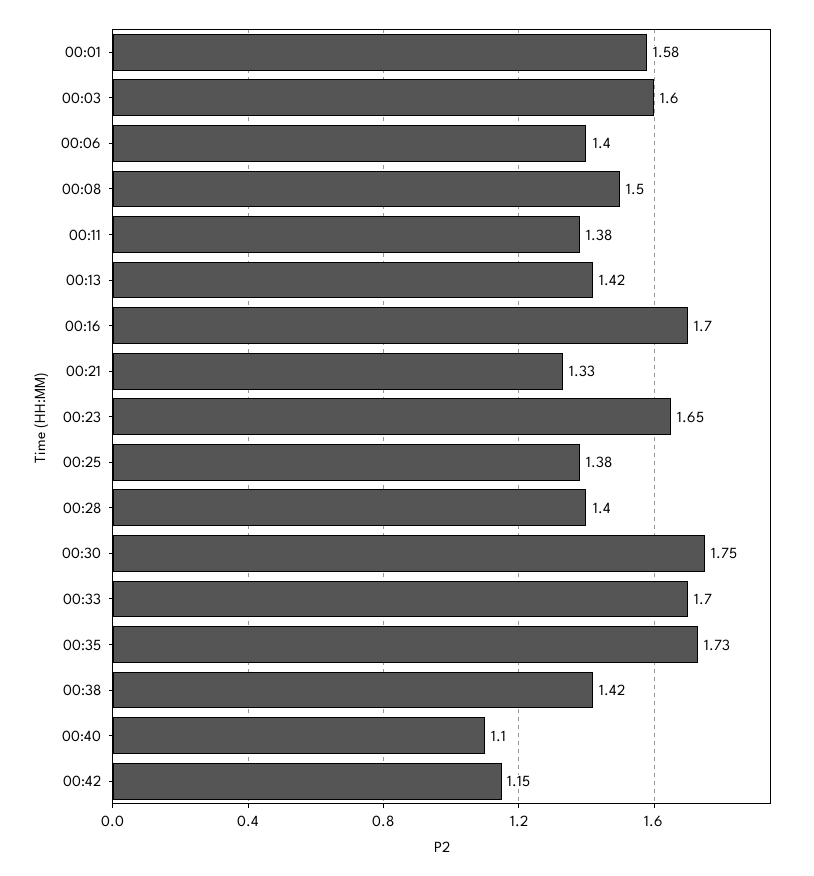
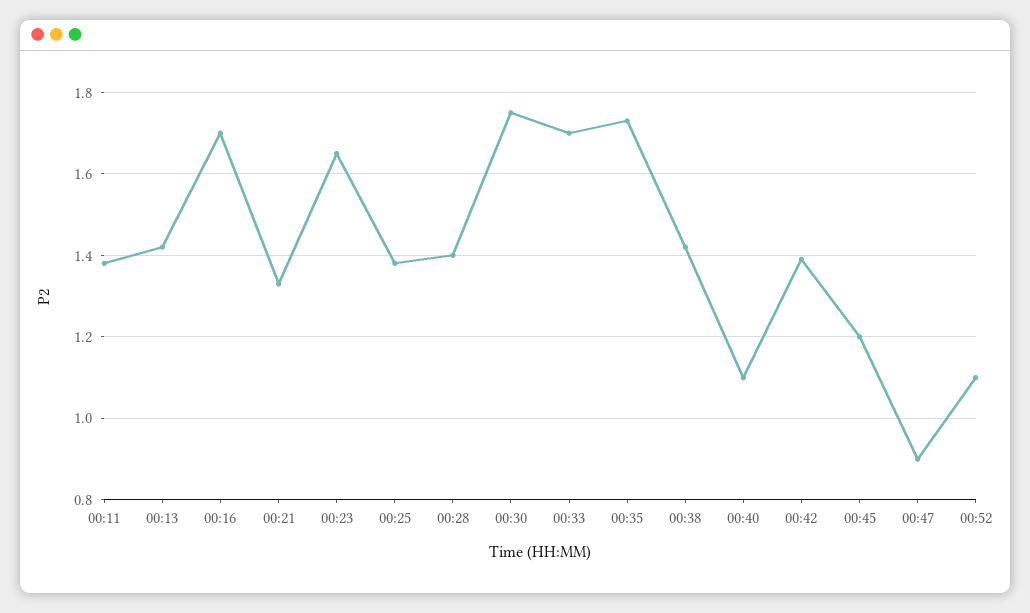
00:01: 1.58 -> none
00:03: 1.6 -> none
00:06: 1.4 -> none
00:08: 1.5 -> none
00:42: 1.15 -> 1.4
00:45: none -> 1.2
00:47: none -> 0.9
00:52: none -> 1.1

